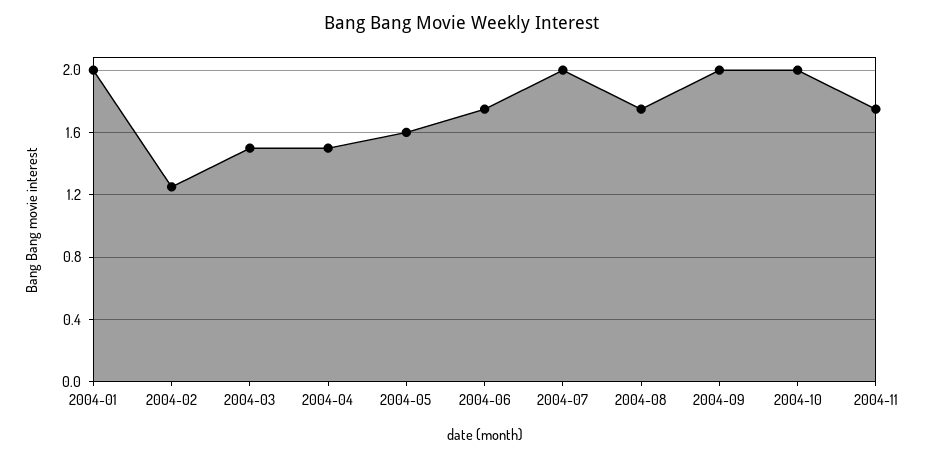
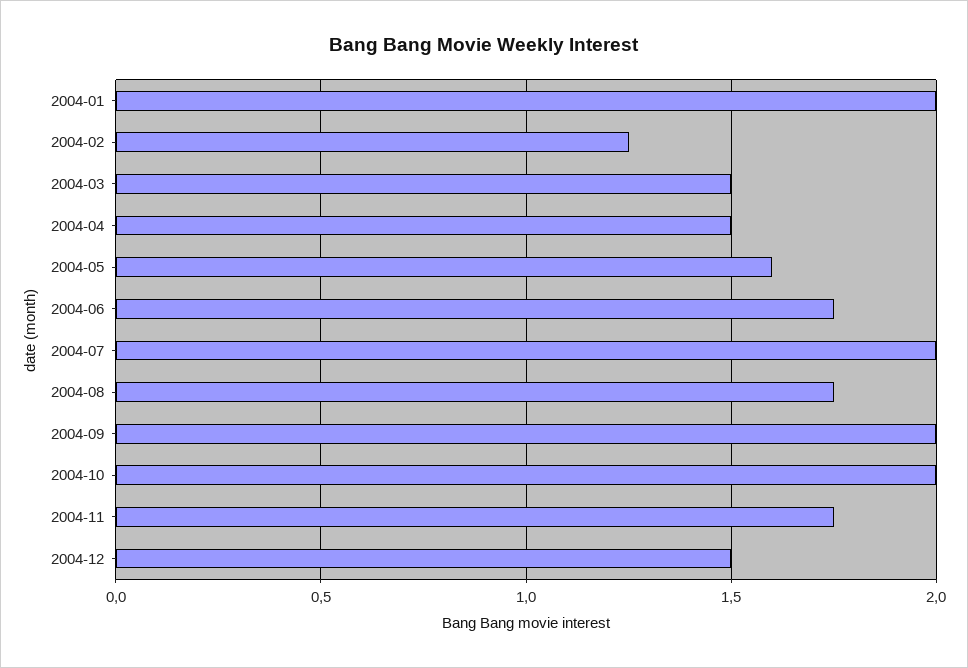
2004-12: none -> 1.5

